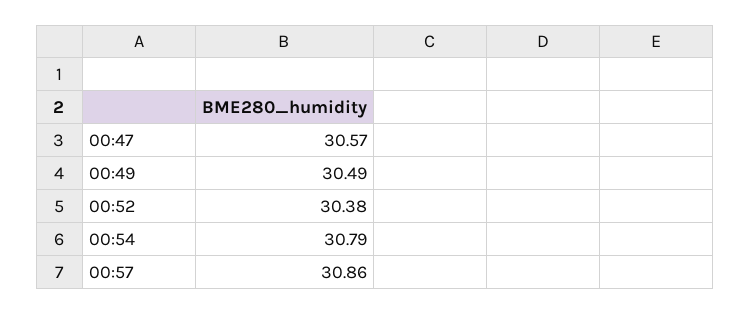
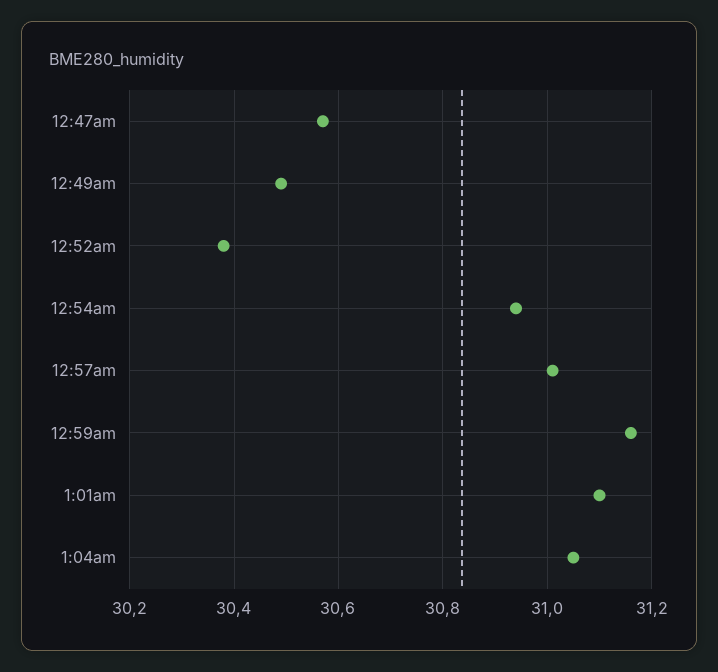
00:54: 30.79 -> 30.95
00:57: 30.86 -> 31
12:59am: none -> 31.15
1:01am: none -> 31.1
1:04am: none -> 31.05

